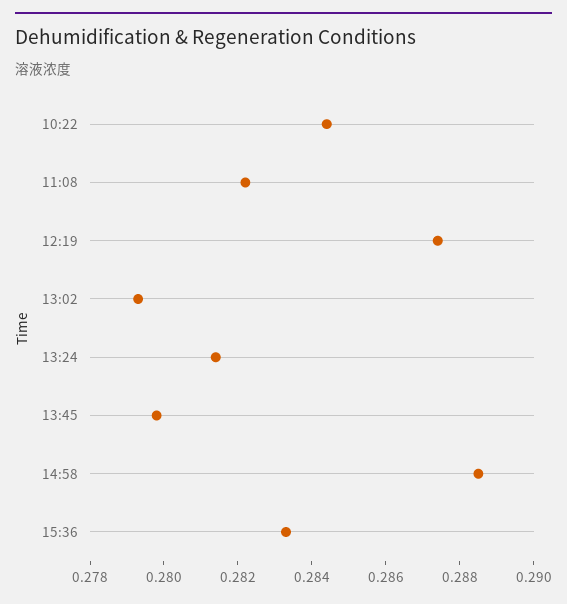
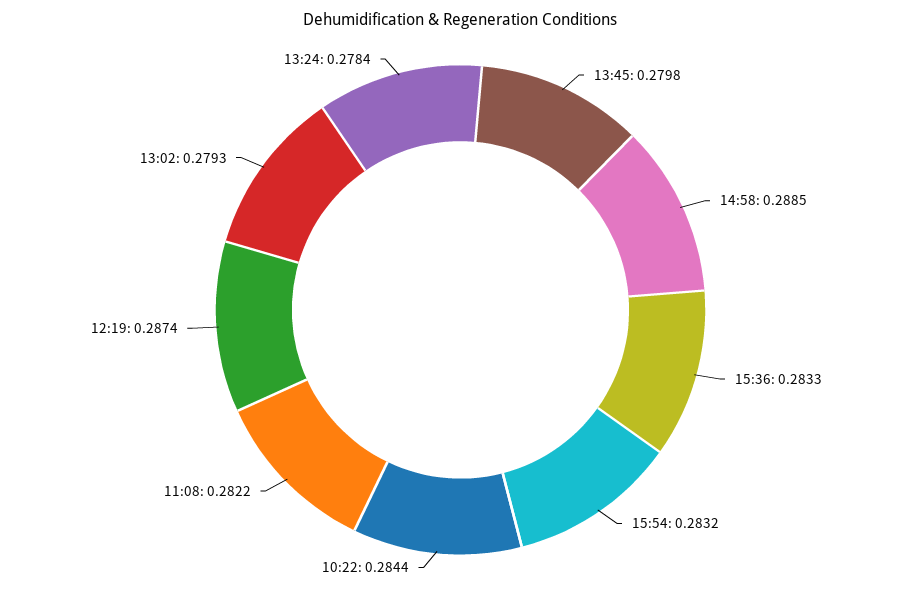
13:24: 0.2815 -> 0.2784
15:54: none -> 0.2832

